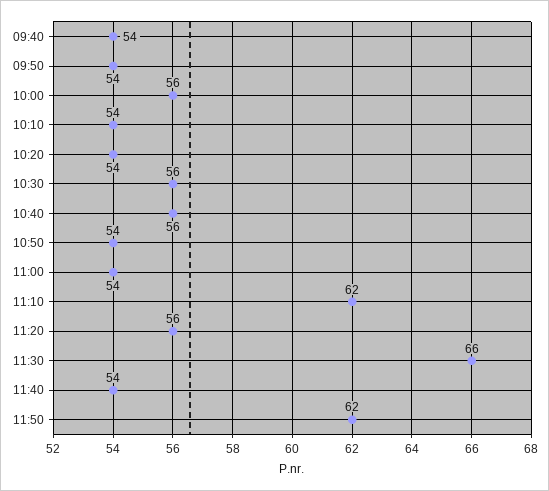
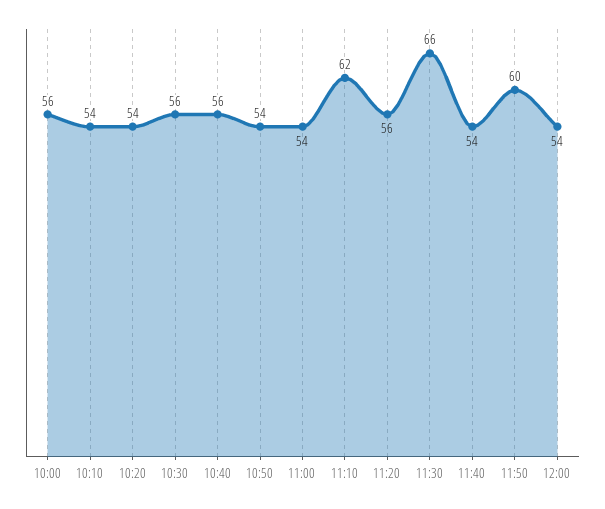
09:40: 54 -> none
09:50: 54 -> none
11:50: 62 -> 60
12:00: none -> 54

